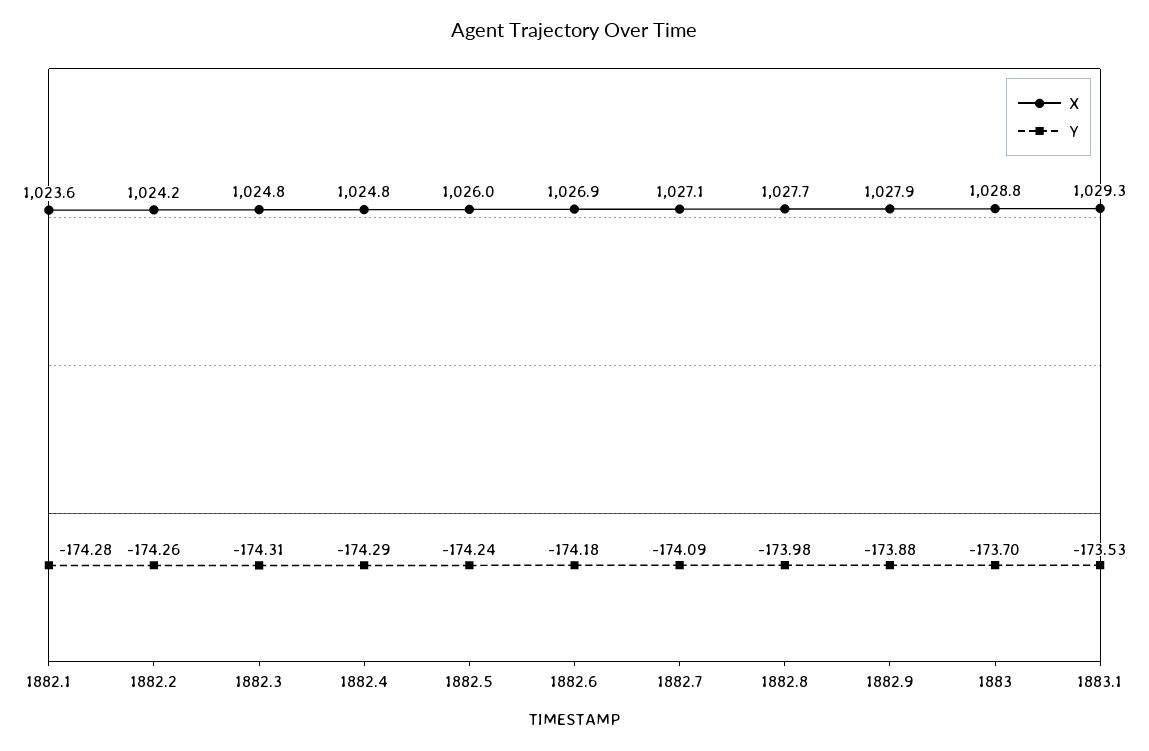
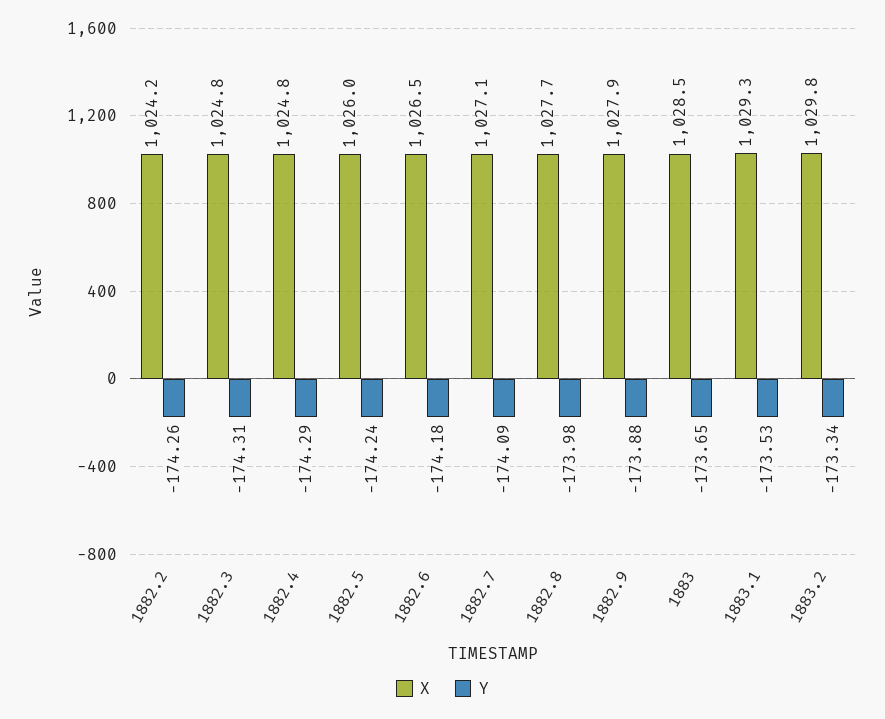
X, 1882.1: 1023.6 -> none
Y, 1882.1: -174.28 -> none
X, 1882.6: 1026.9 -> 1026.5
X, 1883: 1028.8 -> 1028.5
Y, 1883: -173.7 -> -173.65
X, 1883.2: none -> 1029.8
Y, 1883.2: none -> -173.34

